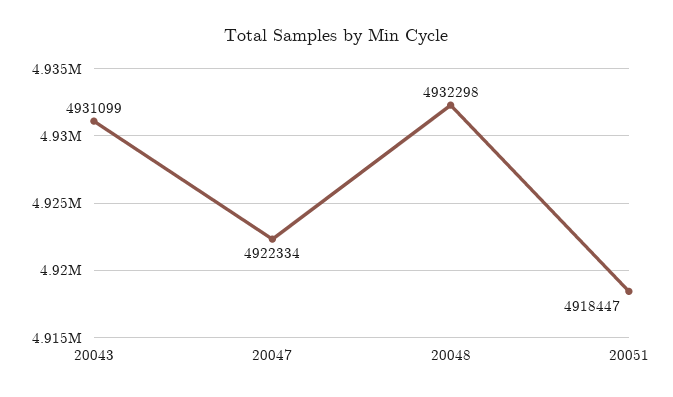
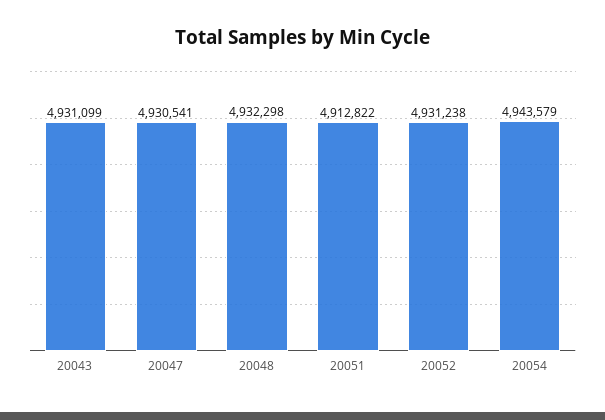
20047: 4922334 -> 4930541
20051: 4918447 -> 4912822
20052: none -> 4931238
20054: none -> 4943579

